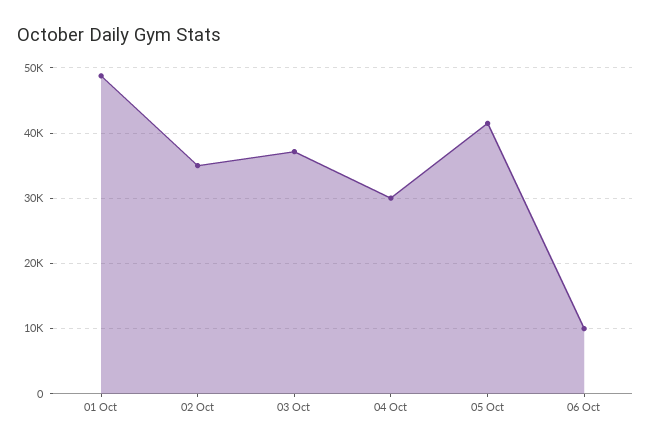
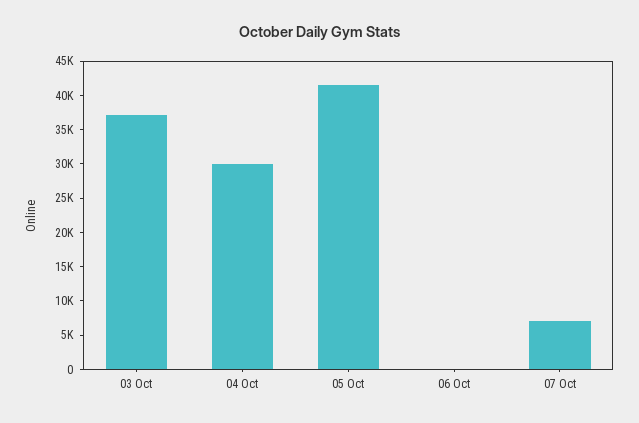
01 Oct: 49000 -> none
02 Oct: 35000 -> none
06 Oct: 10000 -> 0
07 Oct: none -> 7500

